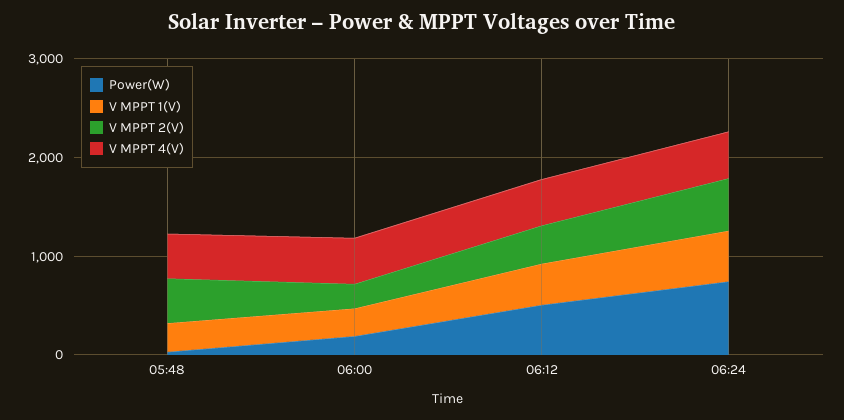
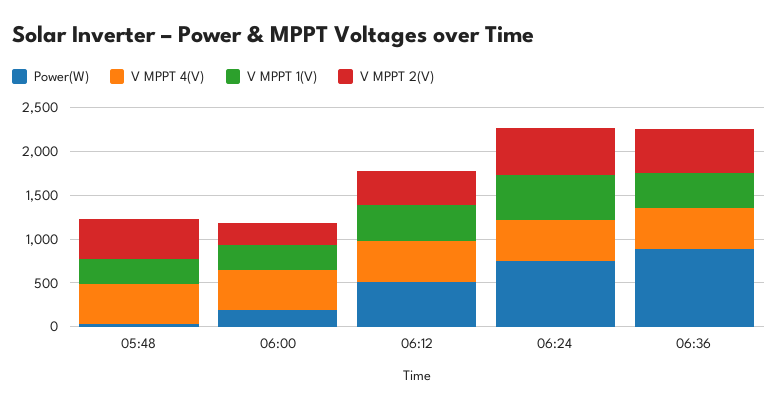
Power(W), 06:36: none -> 900
V MPPT 4(V), 06:36: none -> 500
V MPPT 1(V), 06:36: none -> 400
V MPPT 2(V), 06:36: none -> 500

